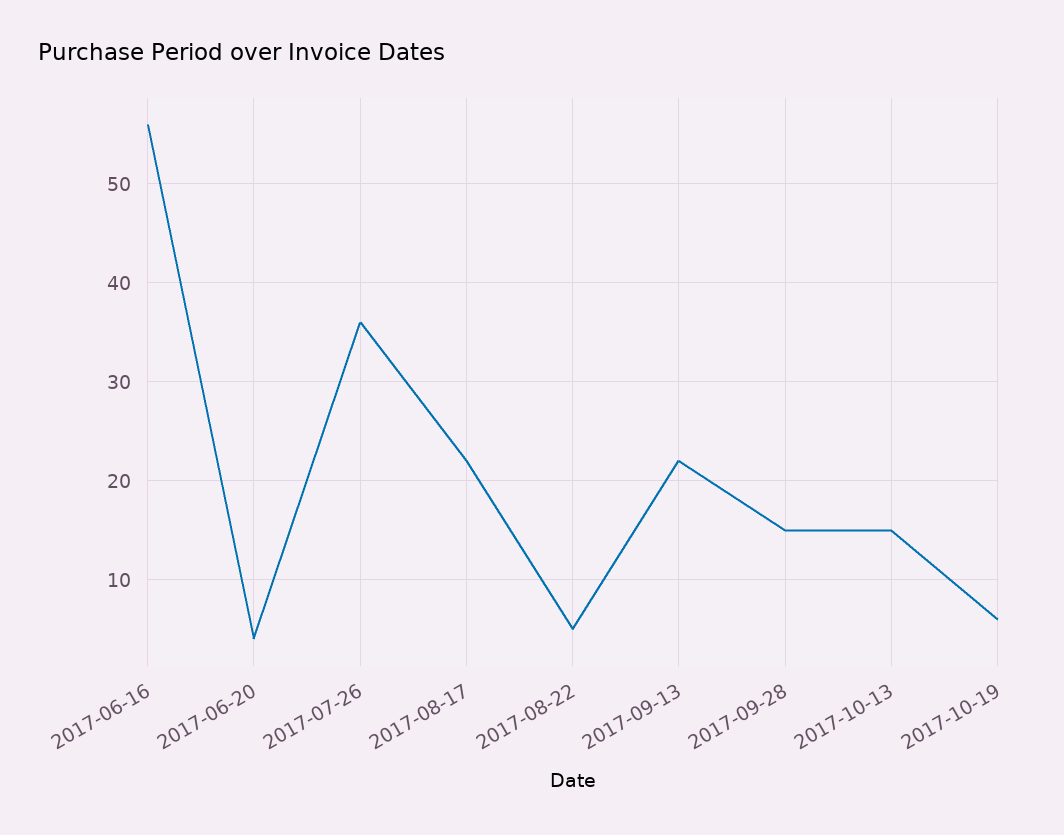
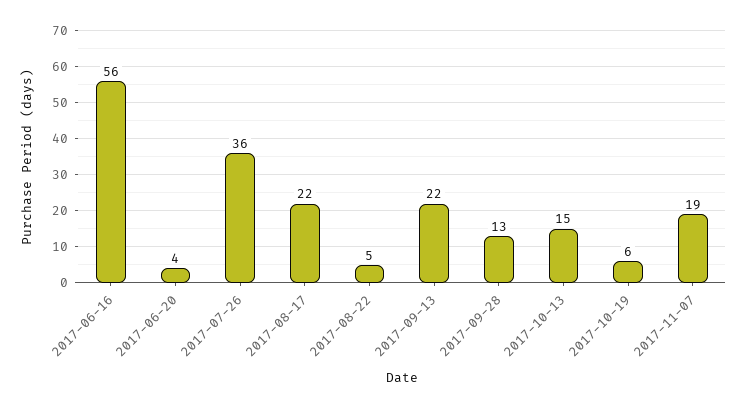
2017-09-28: 15 -> 13
2017-11-07: none -> 19

